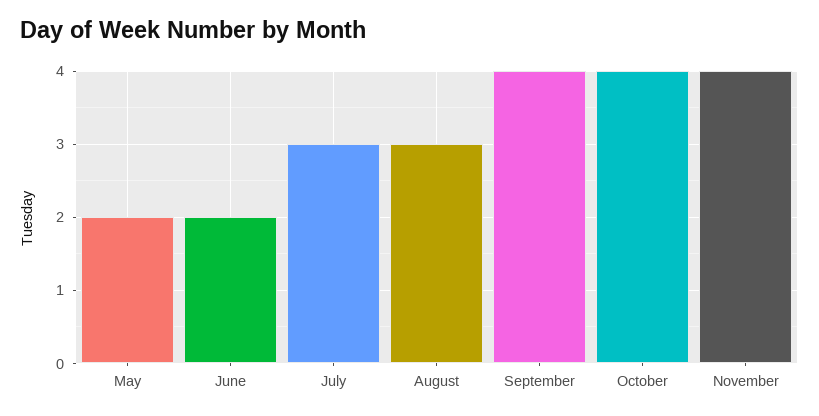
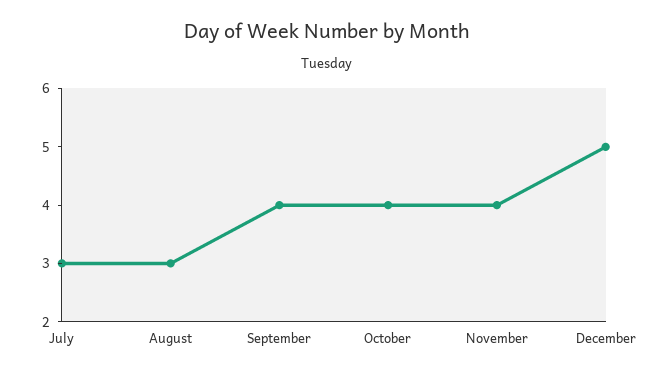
May: 2 -> none
June: 2 -> none
December: none -> 5

